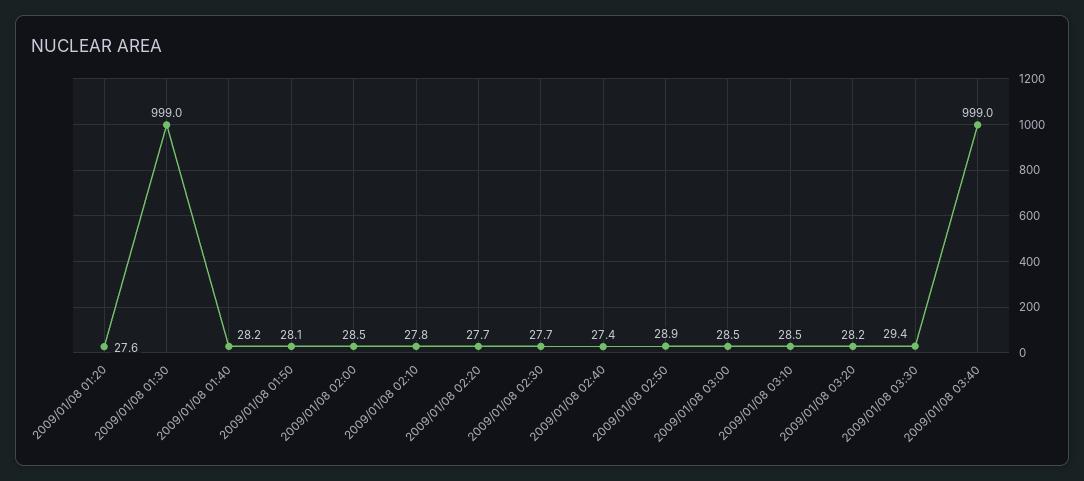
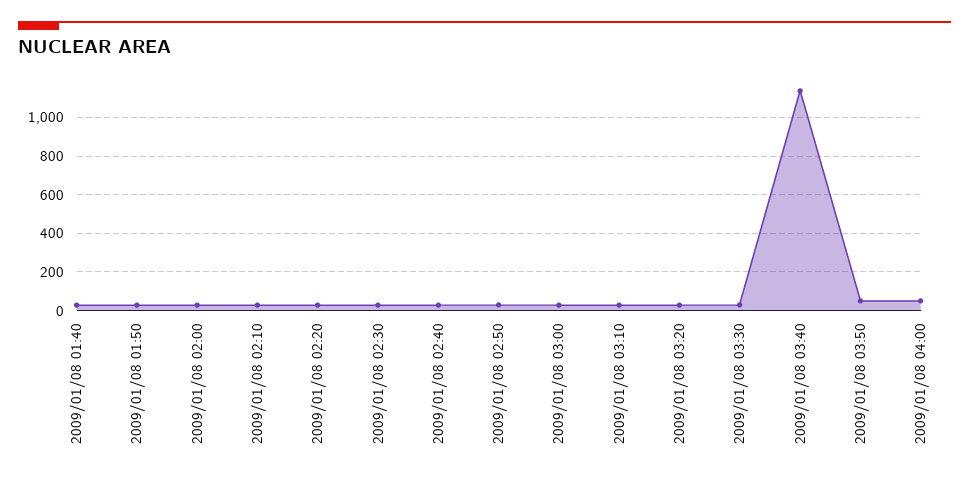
2009/01/08 01:20: 27.6 -> none
2009/01/08 01:30: 999 -> none
2009/01/08 03:40: 999 -> 1150
2009/01/08 03:50: none -> 50
2009/01/08 04:00: none -> 50

